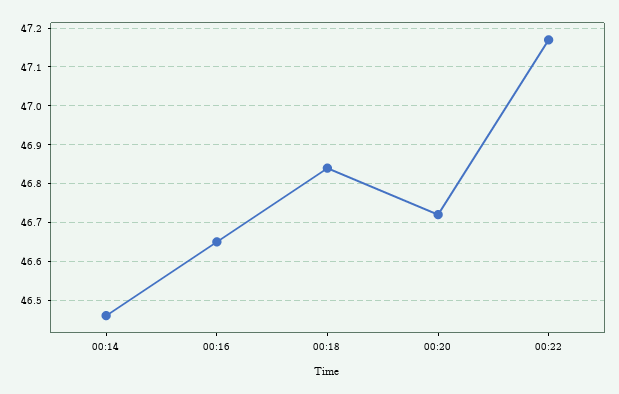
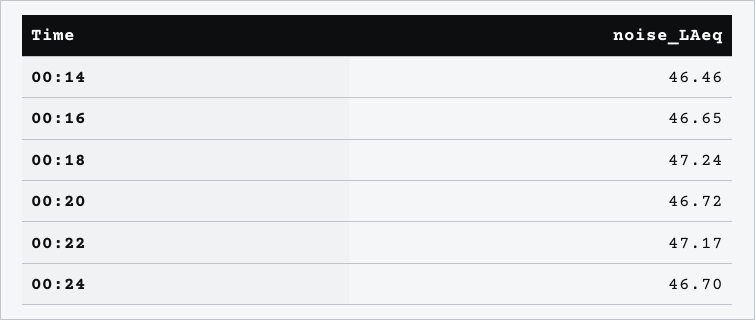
00:18: 46.85 -> 47.24
00:24: none -> 46.7

